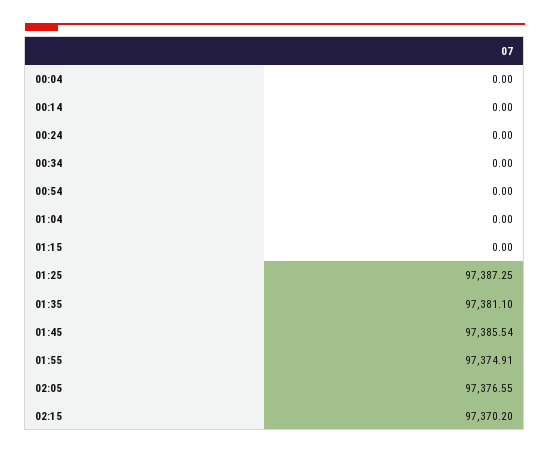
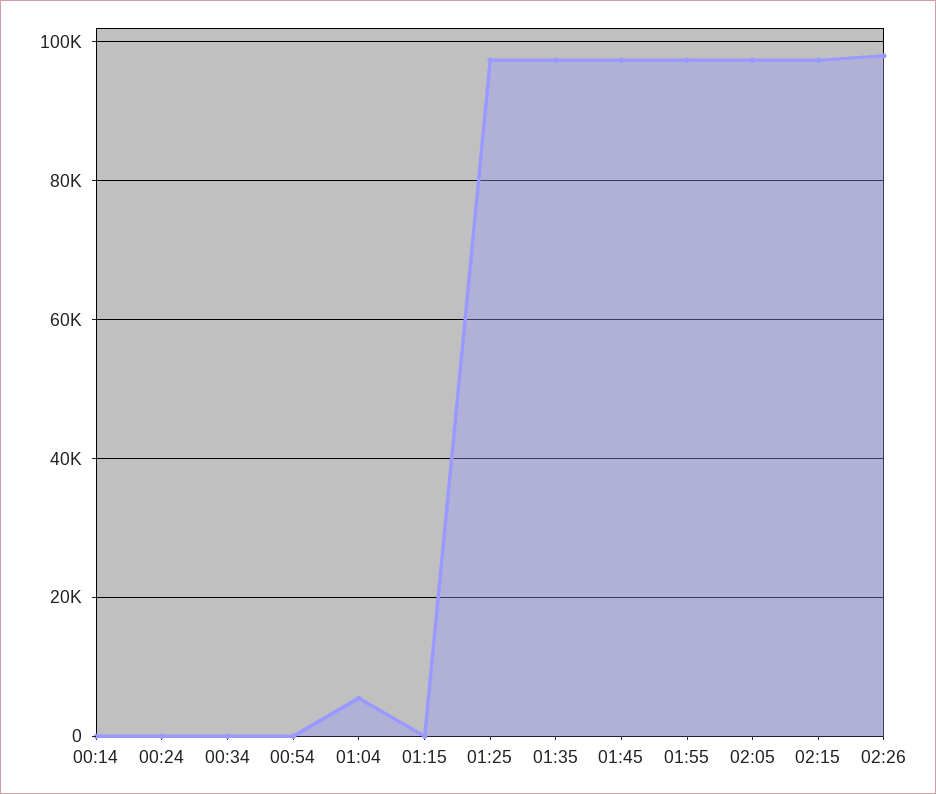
00:04: 0 -> none
01:04: 0 -> 6000
02:26: none -> 98000

